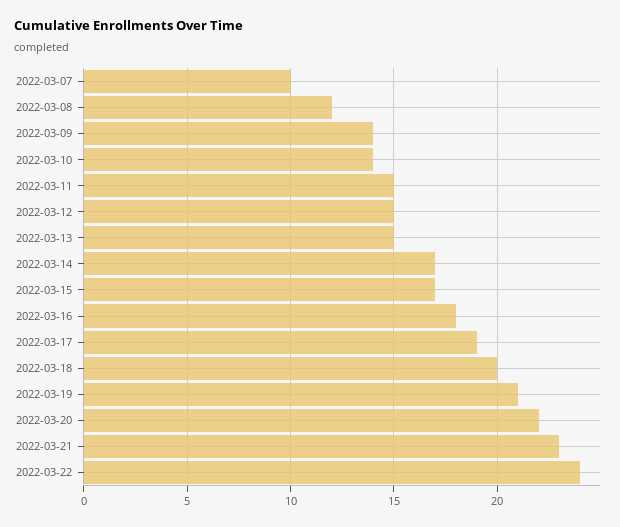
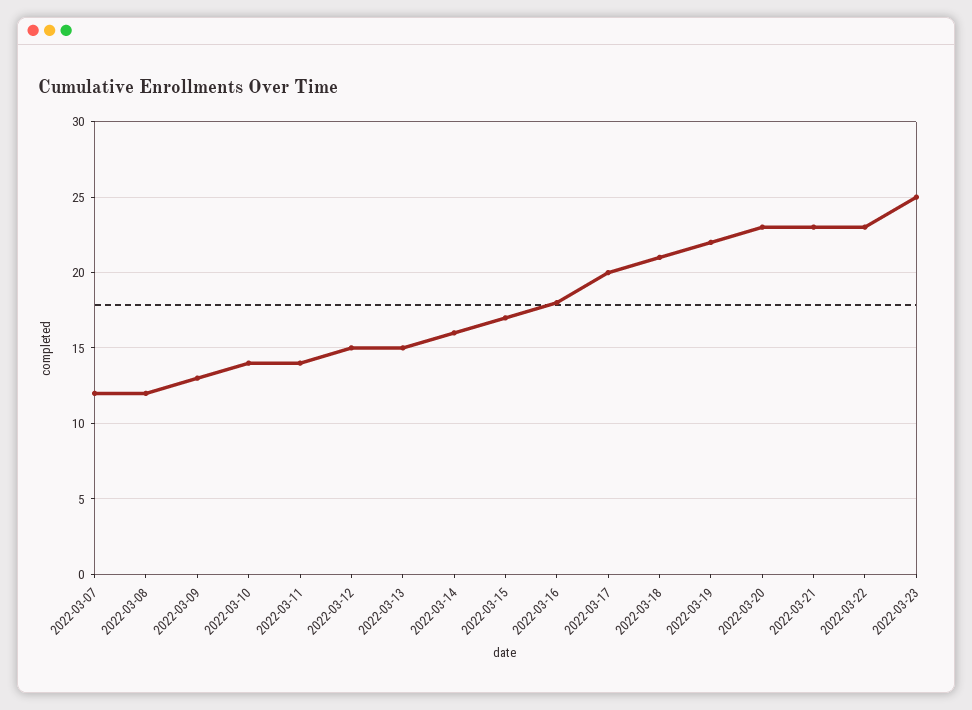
2022-03-07: 10 -> 12
2022-03-09: 14 -> 13
2022-03-11: 15 -> 14
2022-03-14: 17 -> 16
2022-03-17: 19 -> 20
2022-03-18: 20 -> 21
2022-03-19: 21 -> 22
2022-03-20: 22 -> 23
2022-03-22: 24 -> 23
2022-03-23: none -> 25

